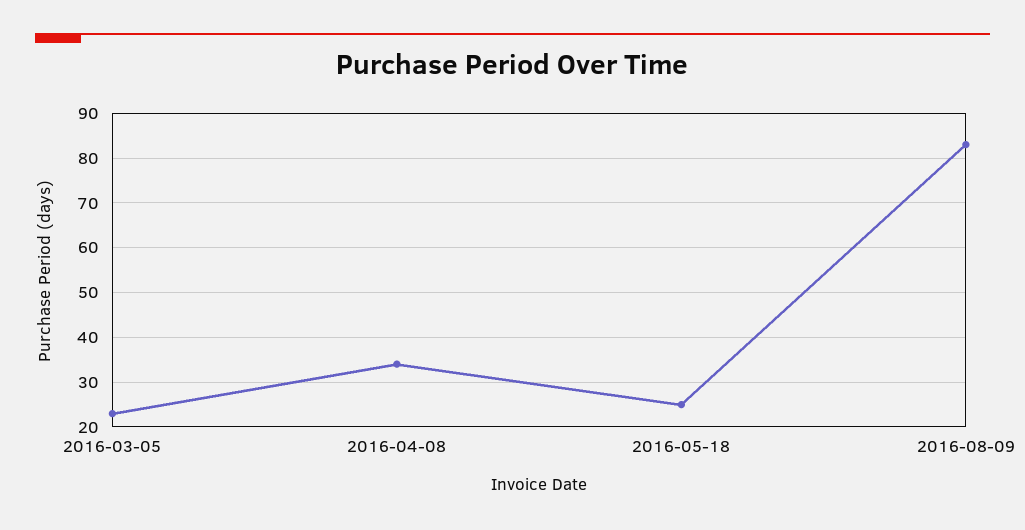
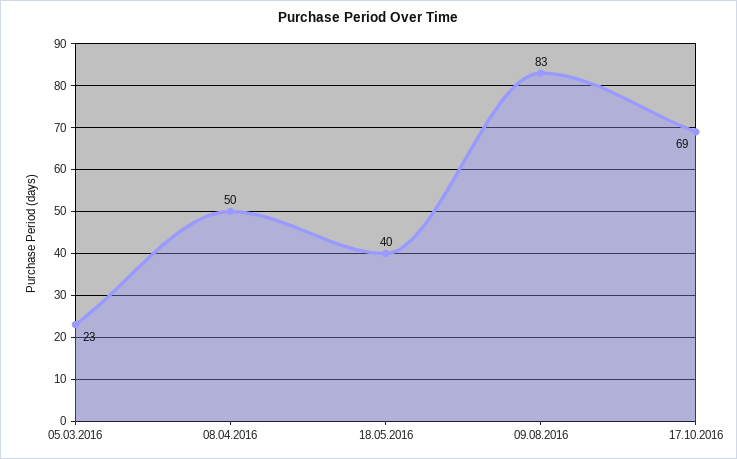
2016-04-08: 35 -> 50
2016-05-18: 25 -> 40
17.10.2016: none -> 69

